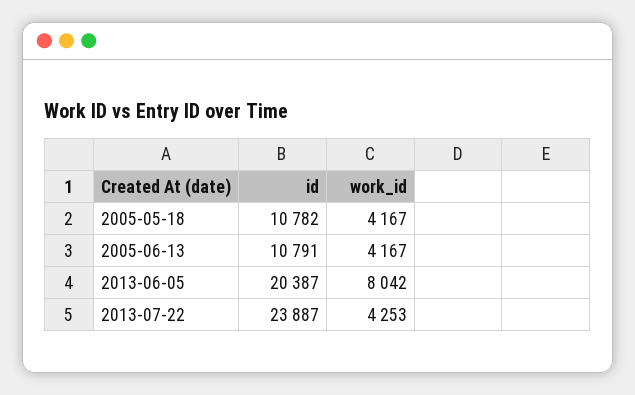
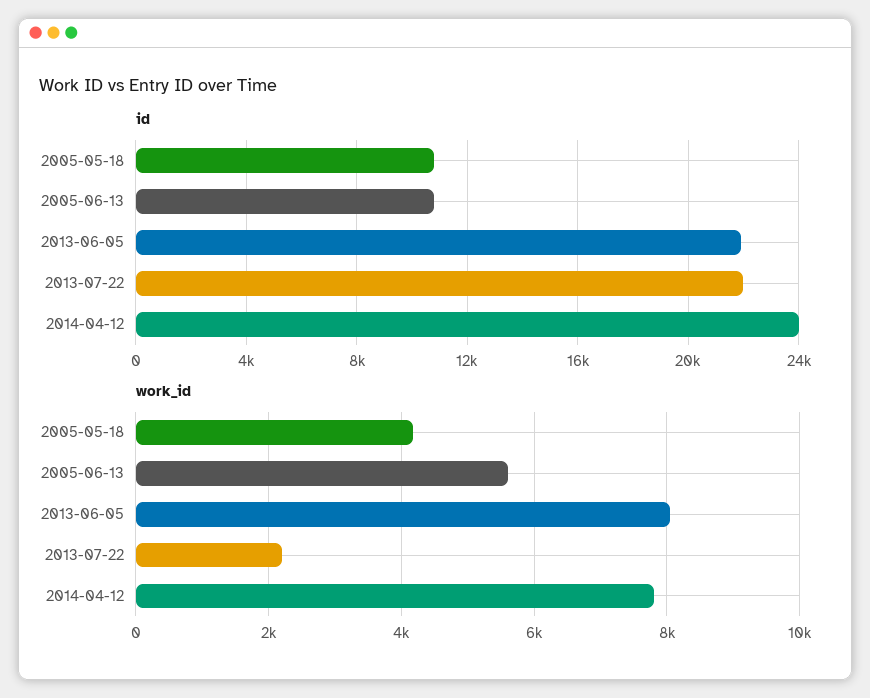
work_id, 2005-06-13: 4167 -> 5600
id, 2013-06-05: 20387 -> 22000
id, 2013-07-22: 23887 -> 22000
work_id, 2013-07-22: 4253 -> 2200
id, 2014-04-12: none -> 24000
work_id, 2014-04-12: none -> 7800

